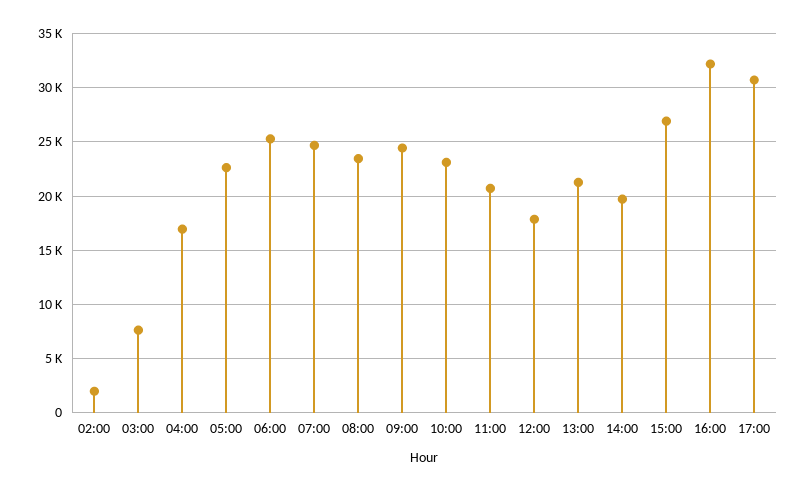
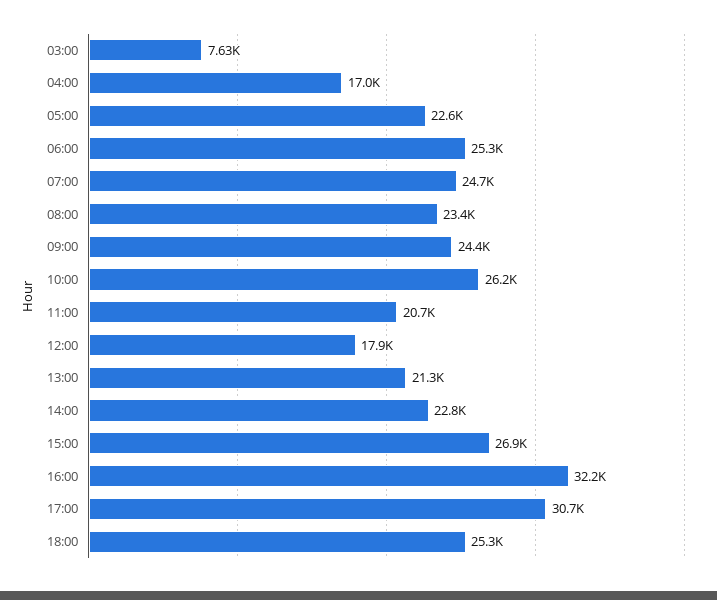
02:00: 2000 -> none
10:00: 23000 -> 26200
14:00: 20000 -> 22800
18:00: none -> 25300

